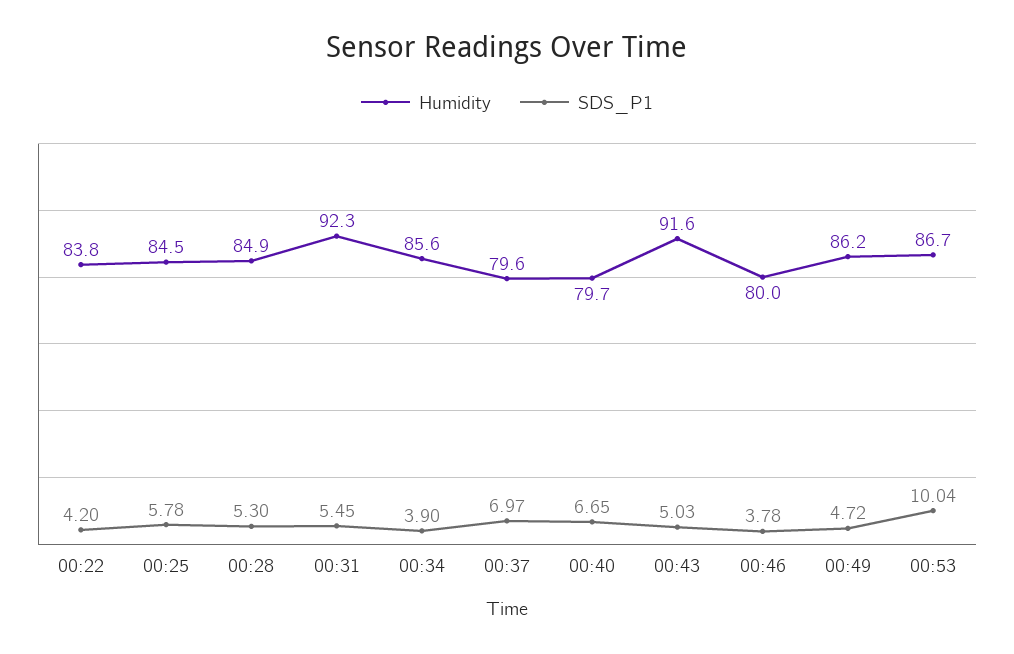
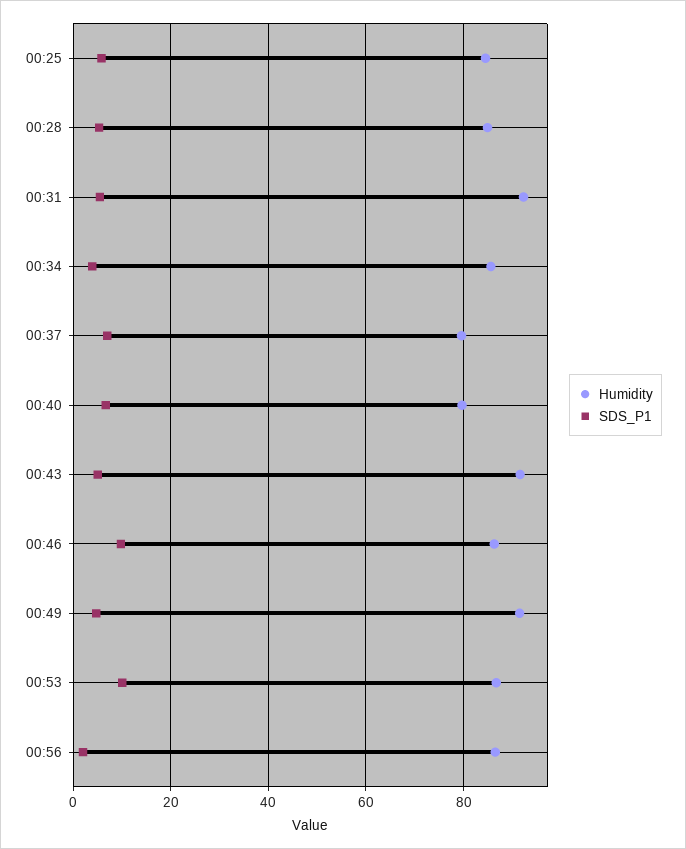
Humidity, 00:22: 83.8 -> none
SDS_P1, 00:22: 4.2 -> none
Humidity, 00:46: 80 -> 86
SDS_P1, 00:46: 3.78 -> 10
Humidity, 00:49: 86.2 -> 92
Humidity, 00:56: none -> 86
SDS_P1, 00:56: none -> 2

